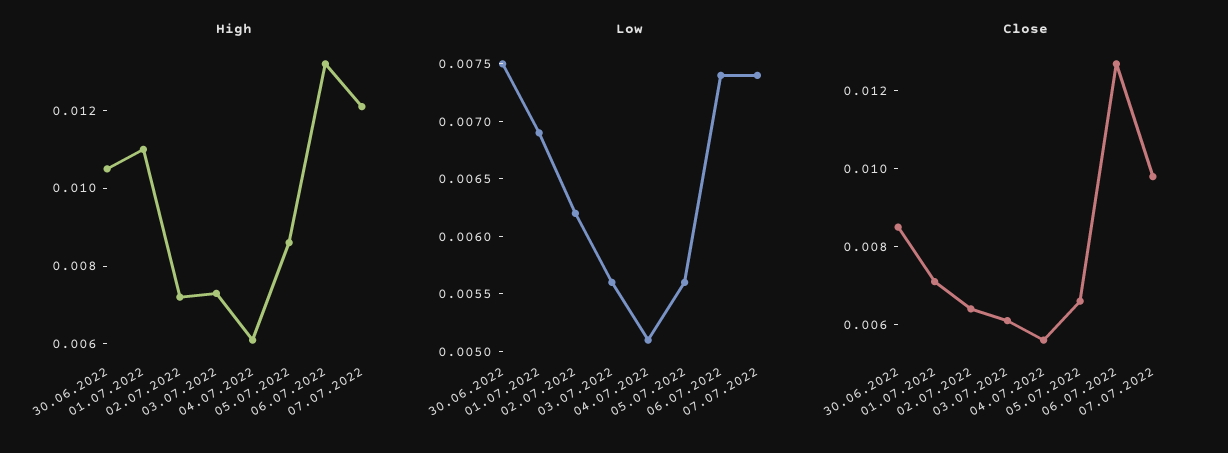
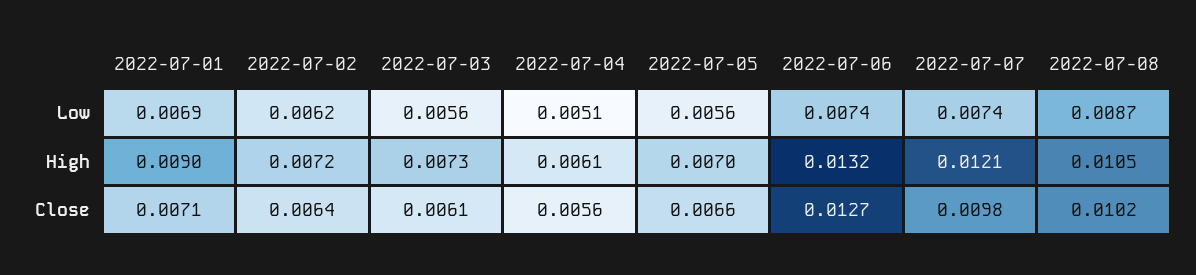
High, 30.06.2022: 0.0105 -> none
High, 01.07.2022: 0.011 -> 0.009
High, 05.07.2022: 0.0085 -> 0.007
Low, 30.06.2022: 0.0075 -> none
Close, 30.06.2022: 0.0085 -> none
Low, 2022-07-08: none -> 0.0087
High, 2022-07-08: none -> 0.0105
Close, 2022-07-08: none -> 0.0102

